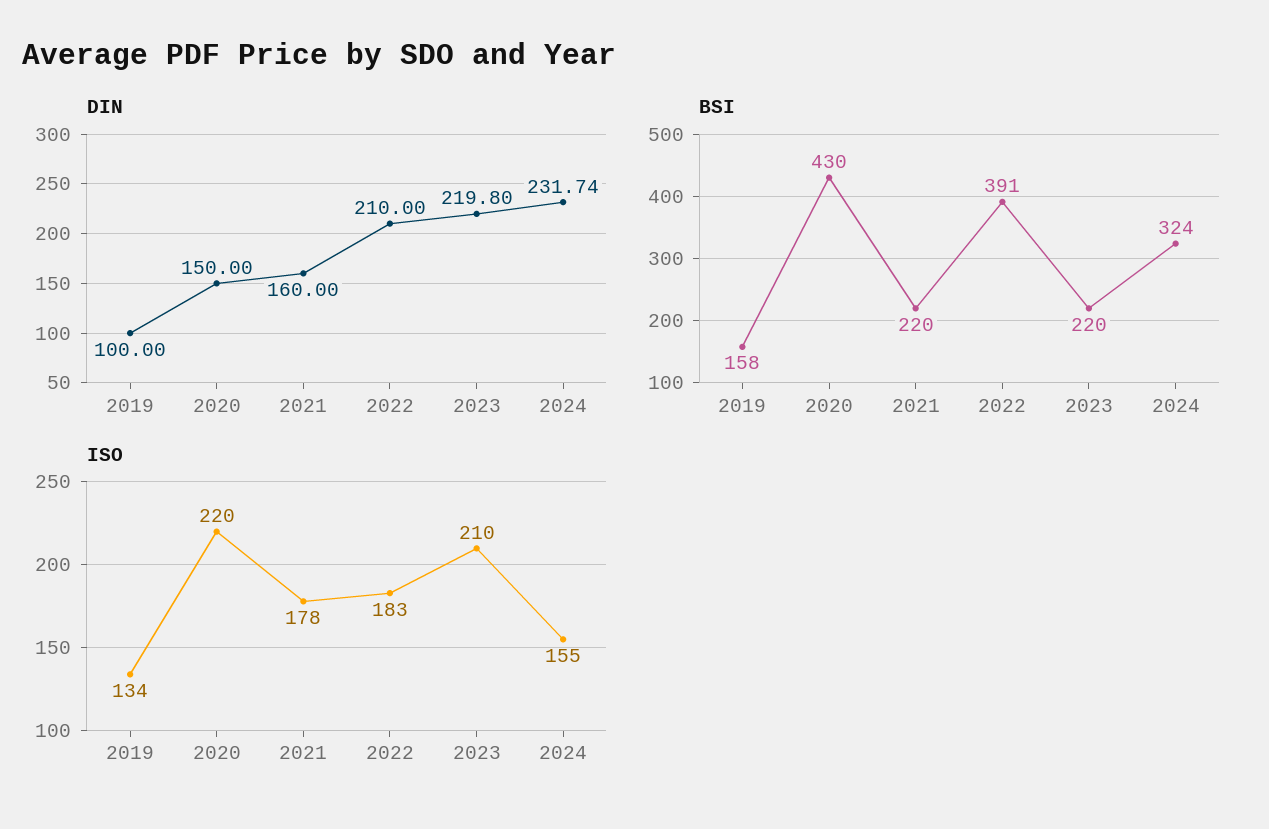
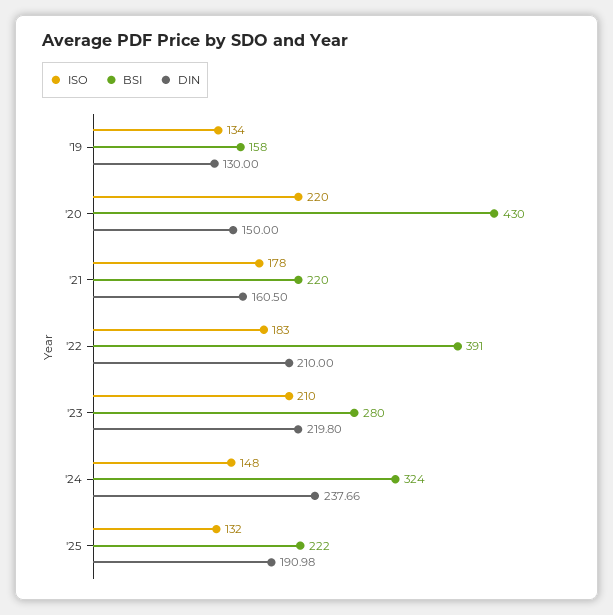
DIN, 2019: 100 -> 130
DIN, 2021: 160 -> 160.5
DIN, 2024: 231.74 -> 237.66
BSI, 2023: 220 -> 280
ISO, 2024: 155 -> 148
ISO, '25: none -> 132
BSI, '25: none -> 222
DIN, '25: none -> 190.98

